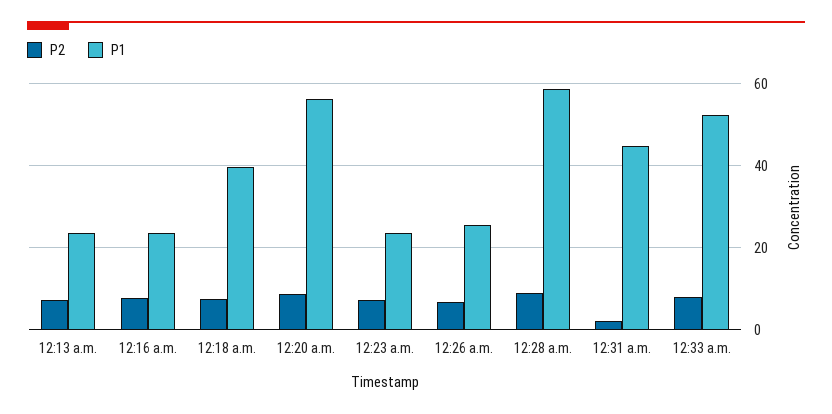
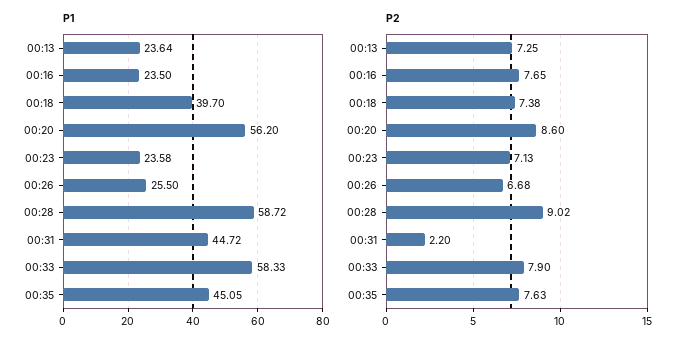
P1, 12:33 a.m.: 52 -> 58.33
P1, 00:35: none -> 45.05
P2, 00:35: none -> 7.63

